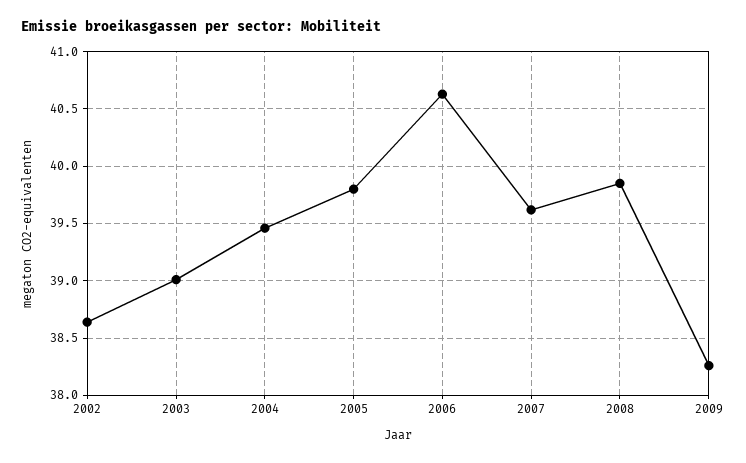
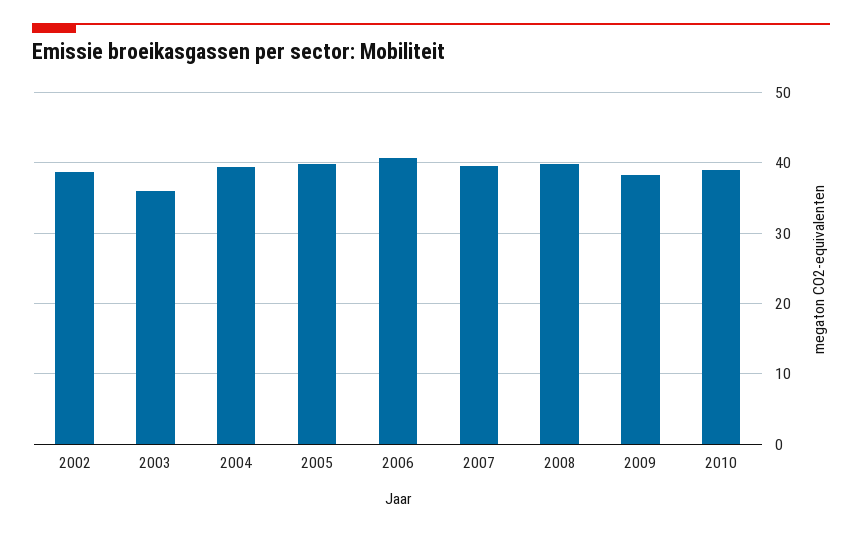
2003: 39 -> 36
2010: none -> 39

